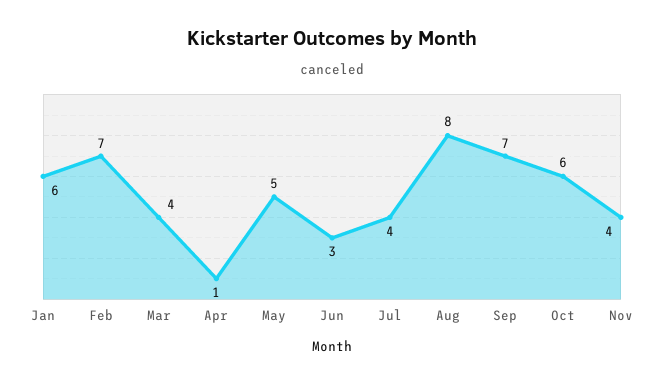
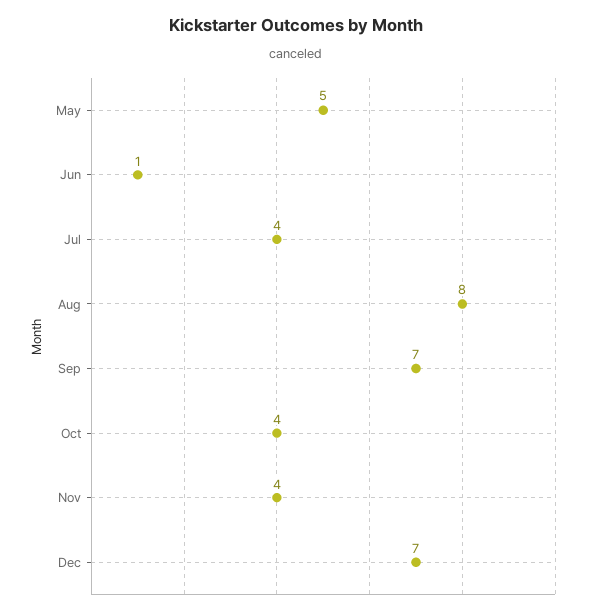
Jan: 6 -> none
Feb: 7 -> none
Mar: 4 -> none
Apr: 1 -> none
Jun: 3 -> 1
Oct: 6 -> 4
Dec: none -> 7

